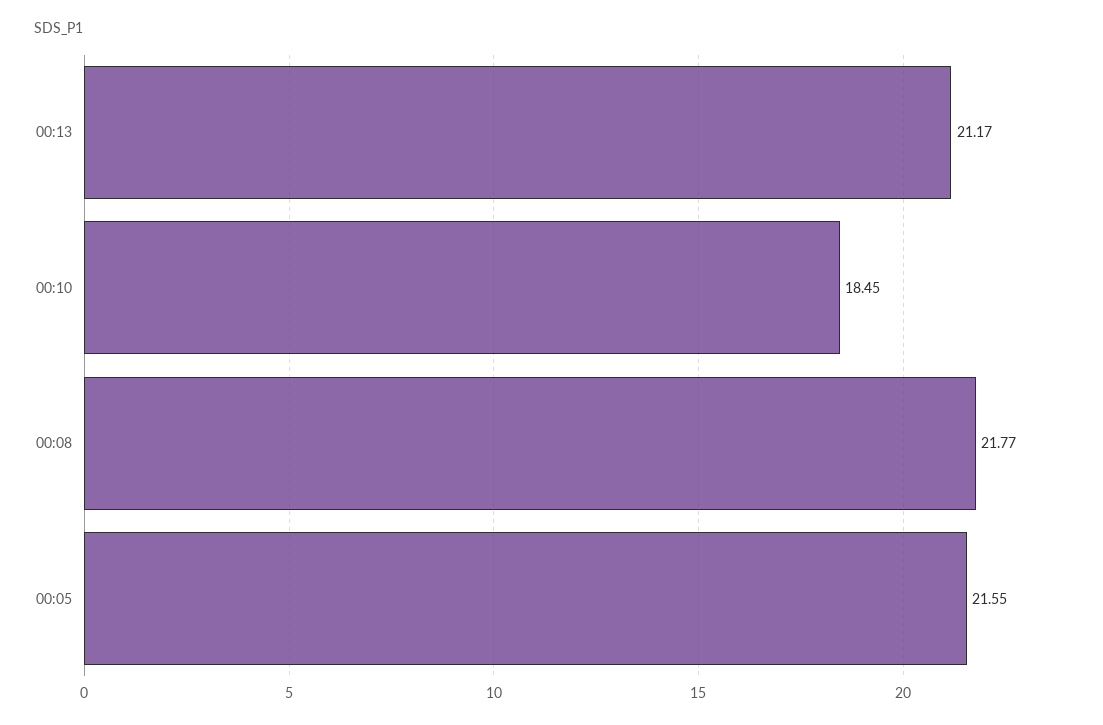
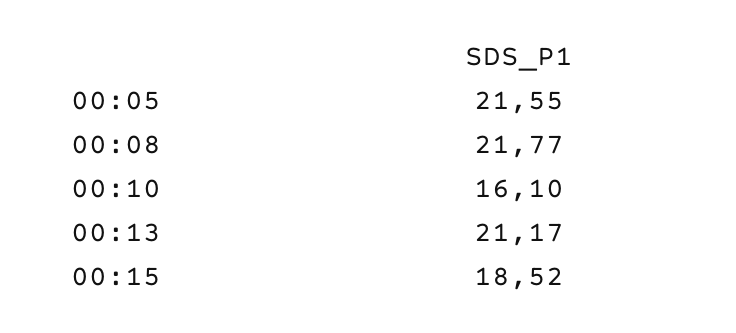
00:10: 18.45 -> 16.1
00:15: none -> 18.52

